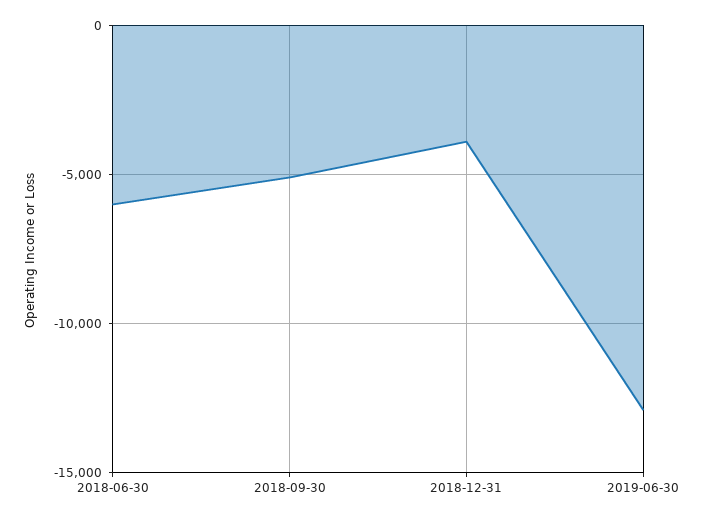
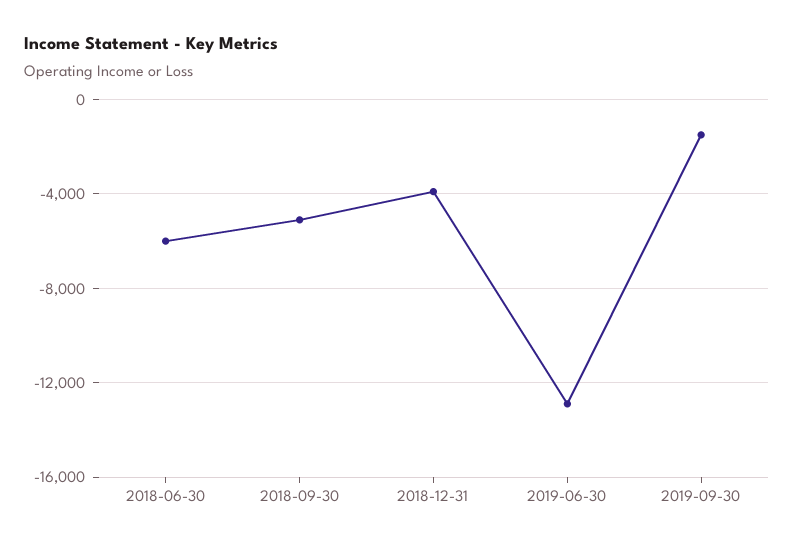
2019-09-30: none -> -1500

